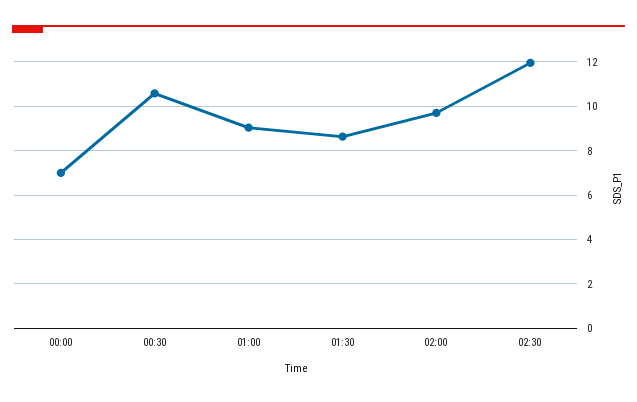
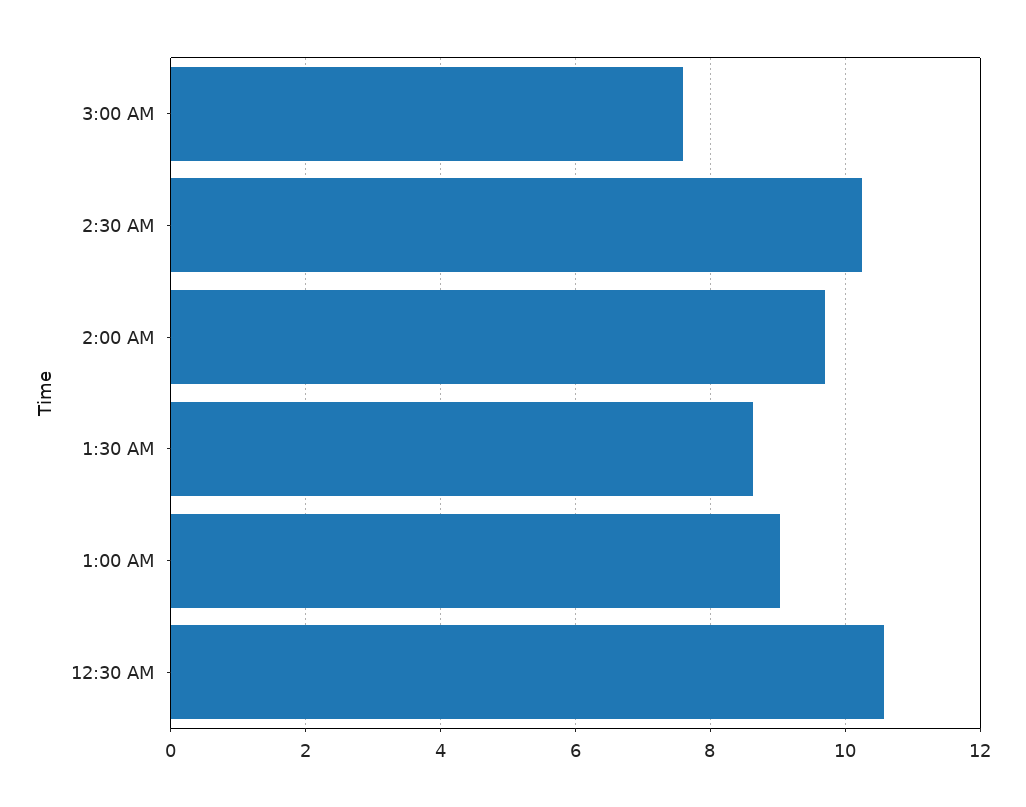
00:00: 7 -> none
02:30: 12 -> 10.2
3:00 AM: none -> 7.6

